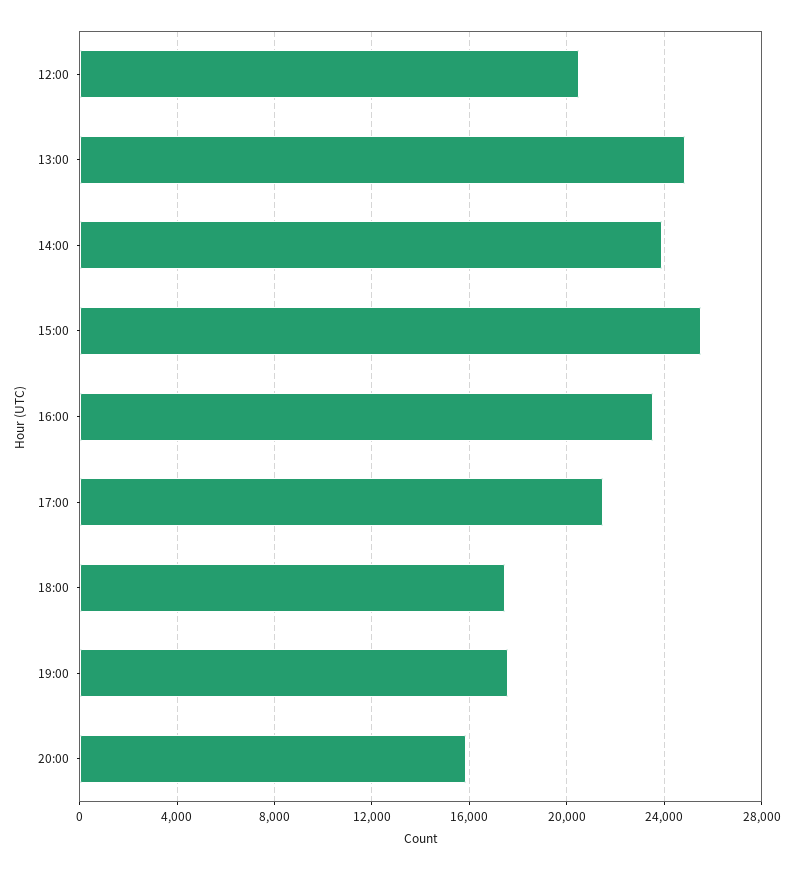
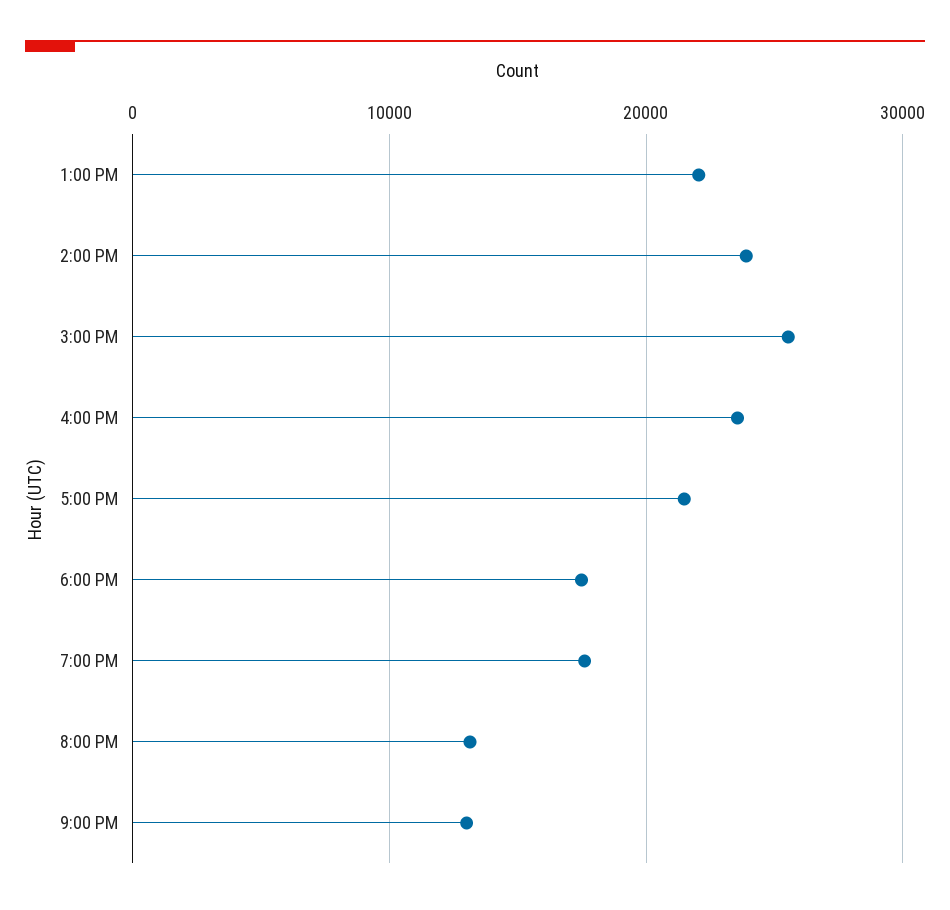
12:00: 20500 -> none
13:00: 25000 -> 22000
20:00: 16000 -> 13000
9:00 PM: none -> 13000

